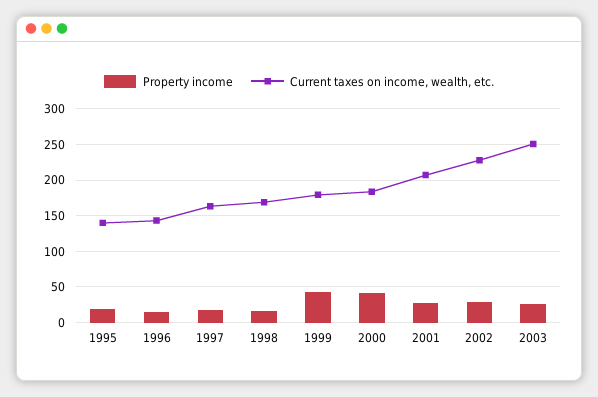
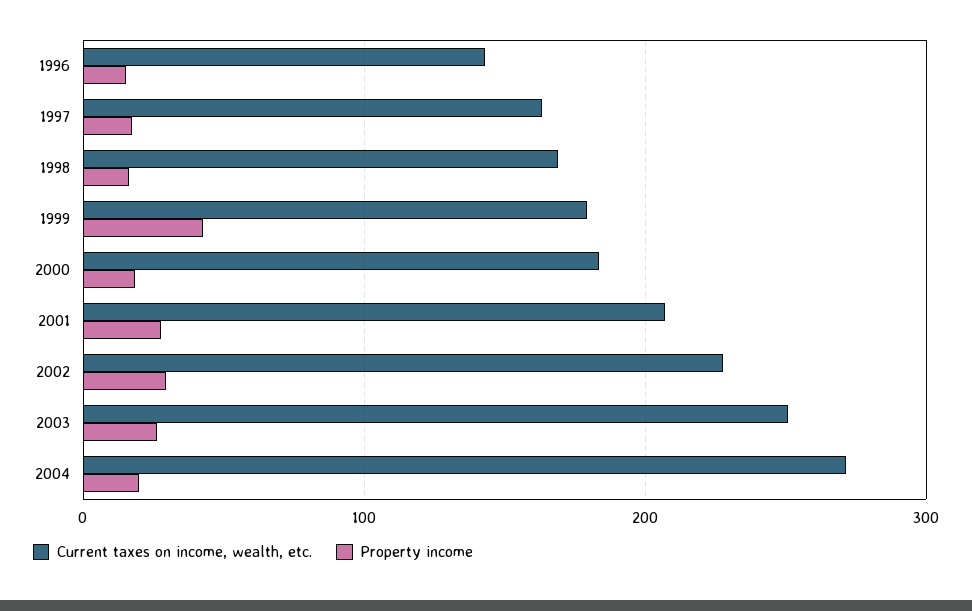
Property income, 1995: 20 -> none
Current taxes on income, wealth, etc., 1995: 140 -> none
Property income, 2000: 40 -> 20
Current taxes on income, wealth, etc., 2004: none -> 270
Property income, 2004: none -> 20

